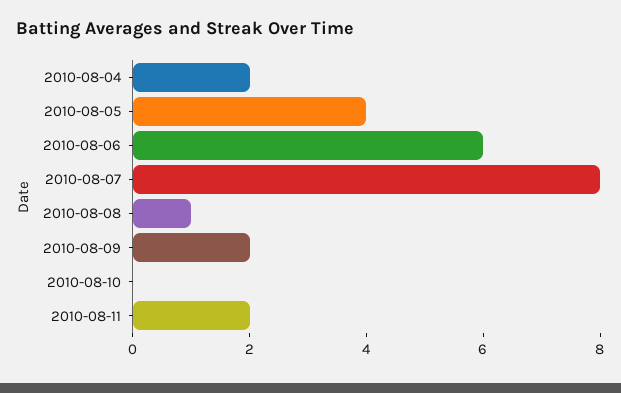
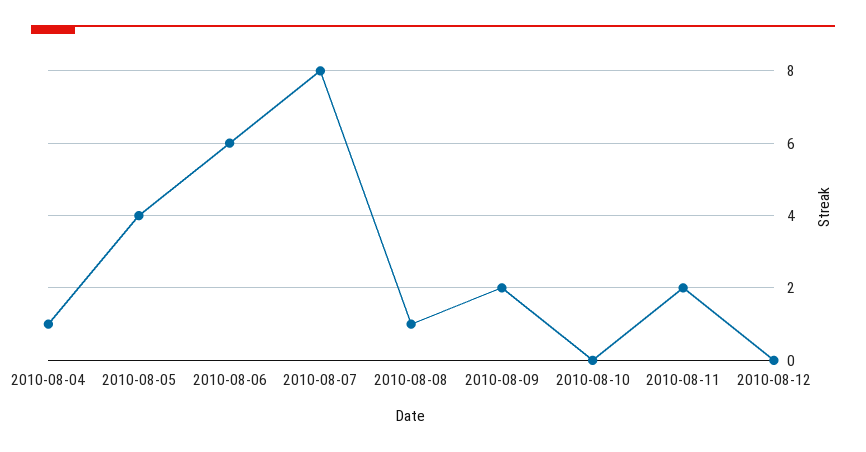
2010-08-04: 2 -> 1
2010-08-12: none -> 0

